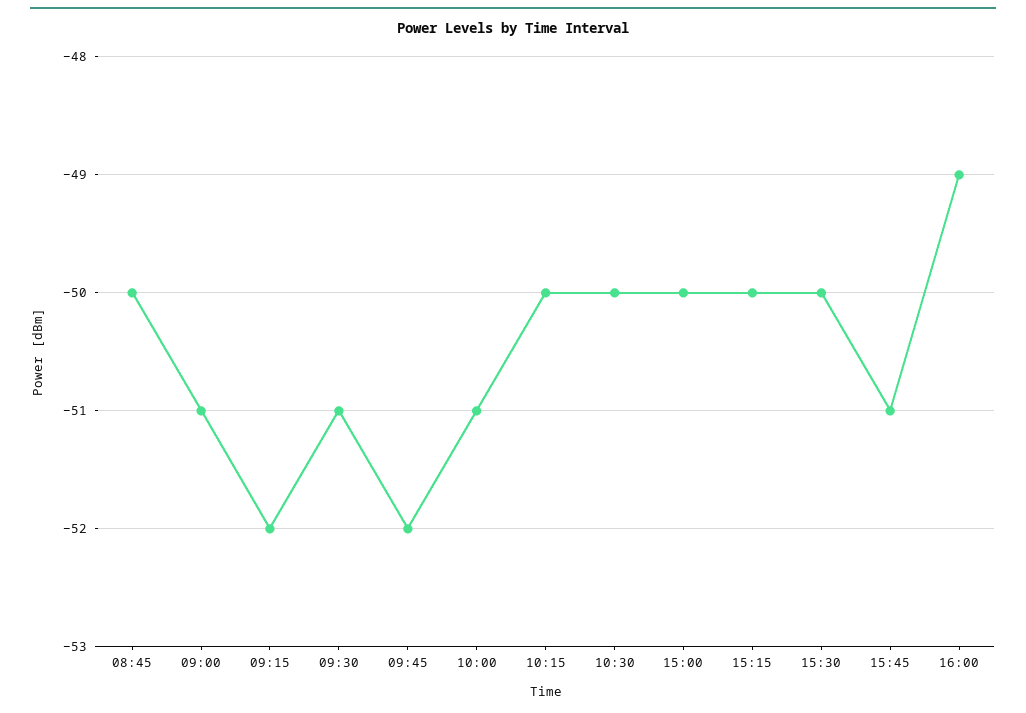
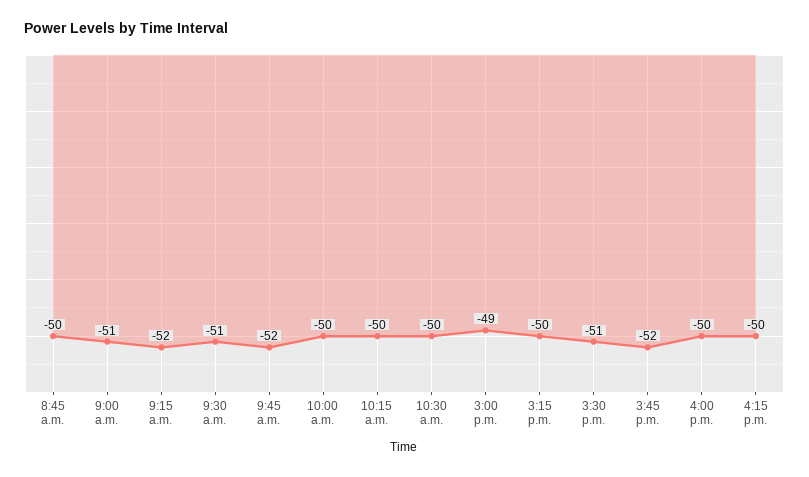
10:00: -51 -> -50
15:00: -50 -> -49
15:30: -50 -> -51
15:45: -51 -> -52
16:00: -49 -> -50
4:15 p.m.: none -> -50

